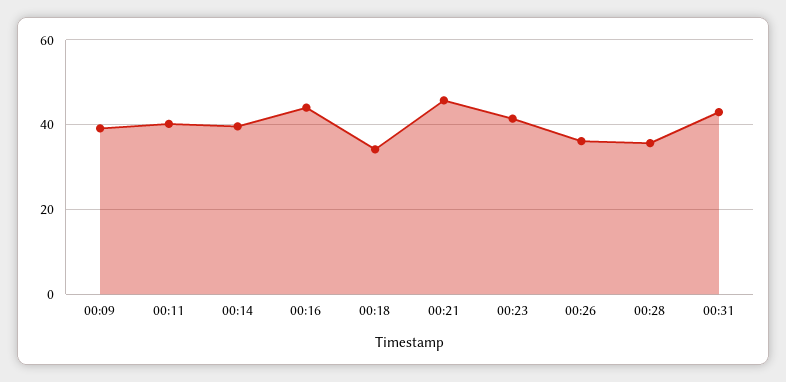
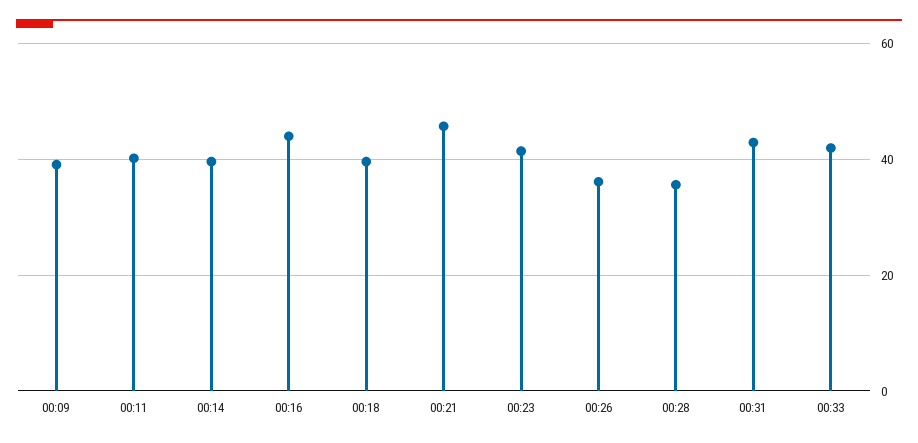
00:18: 34 -> 40
00:33: none -> 42

